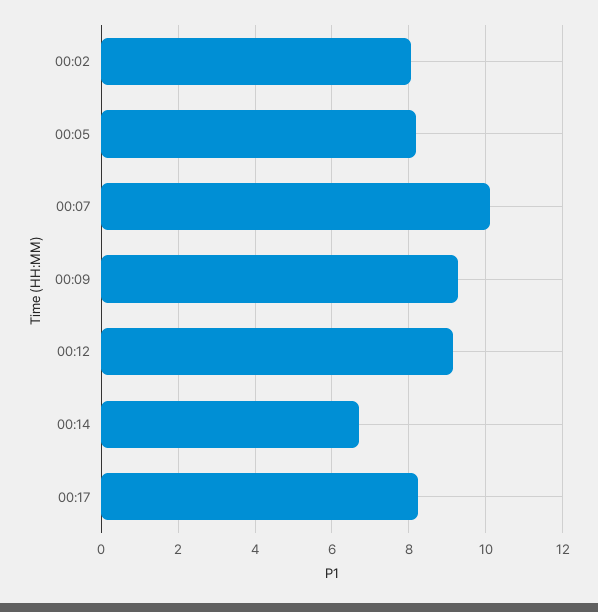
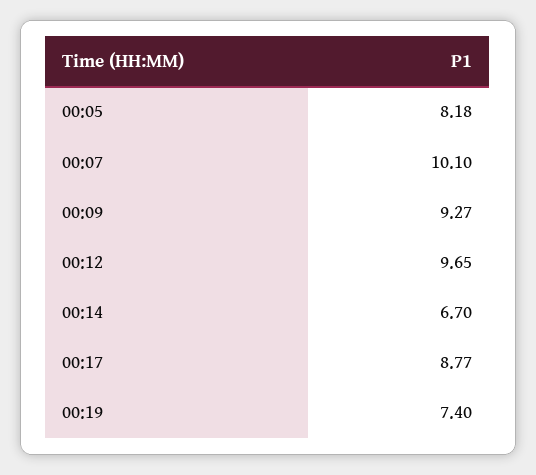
00:02: 8 -> none
00:12: 9.2 -> 9.65
00:17: 8.2 -> 8.77
00:19: none -> 7.4

